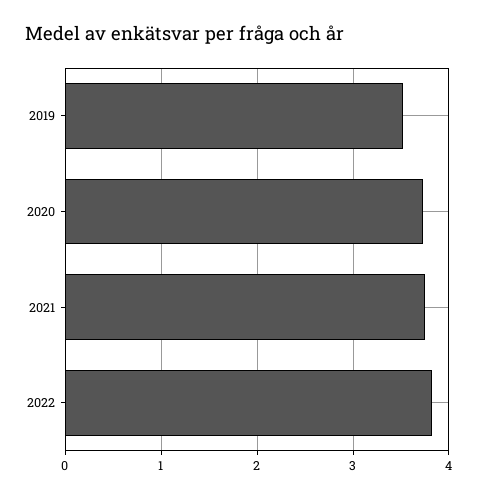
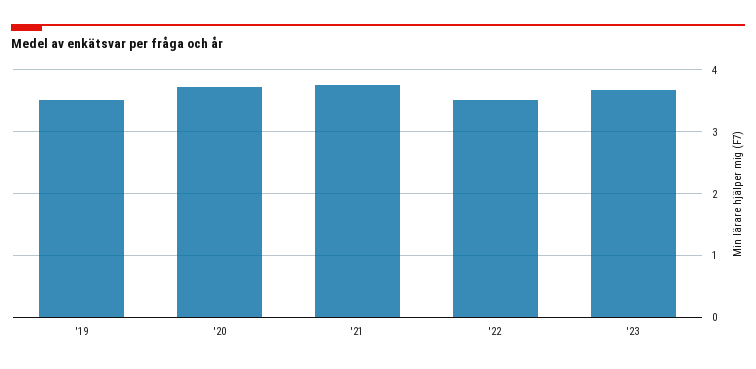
2022: 3.8 -> 3.5
'23: none -> 3.7

